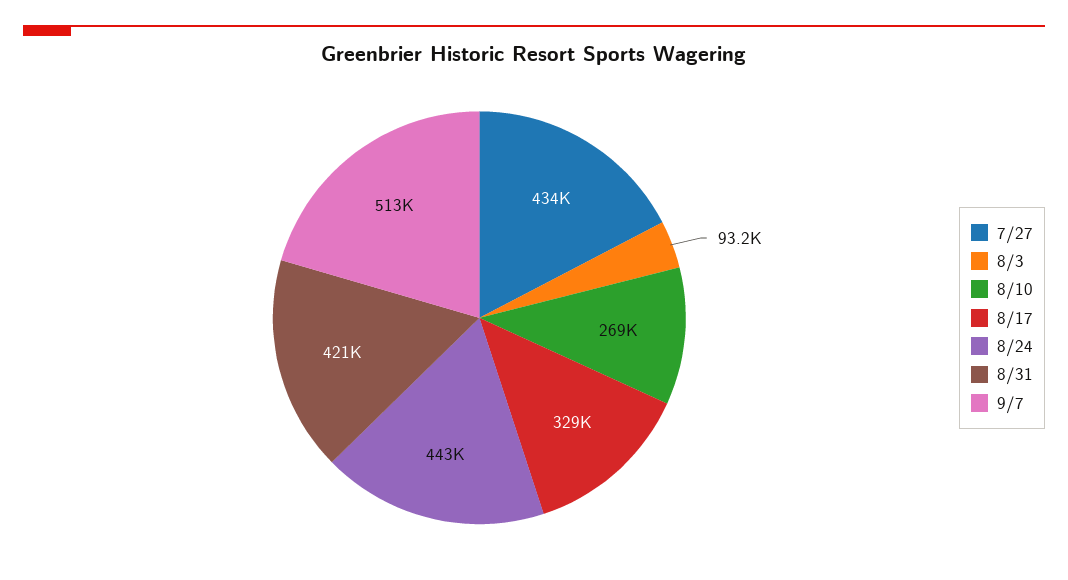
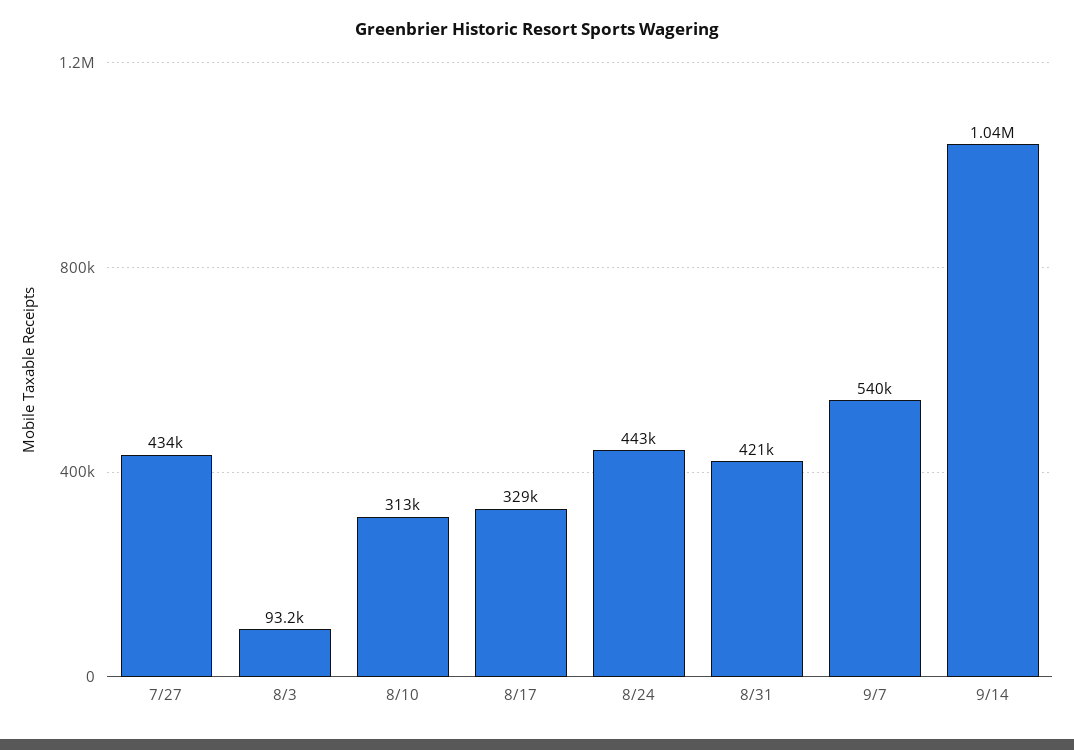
8/10: 269000 -> 313000
9/7: 513000 -> 540000
9/14: none -> 1040000

